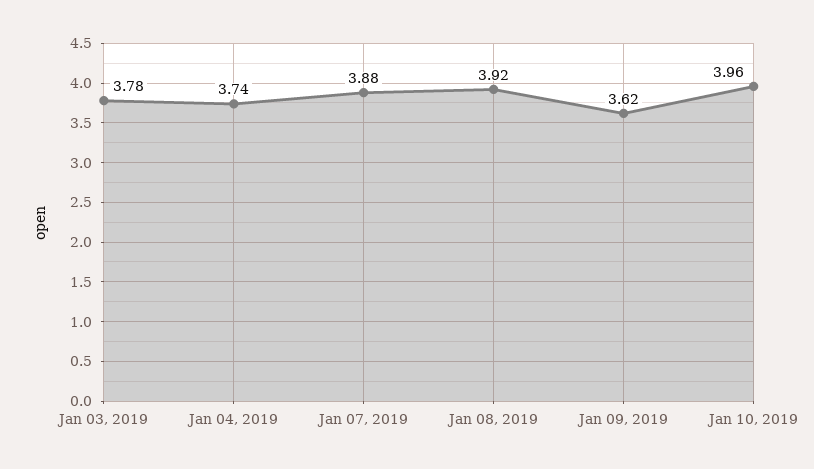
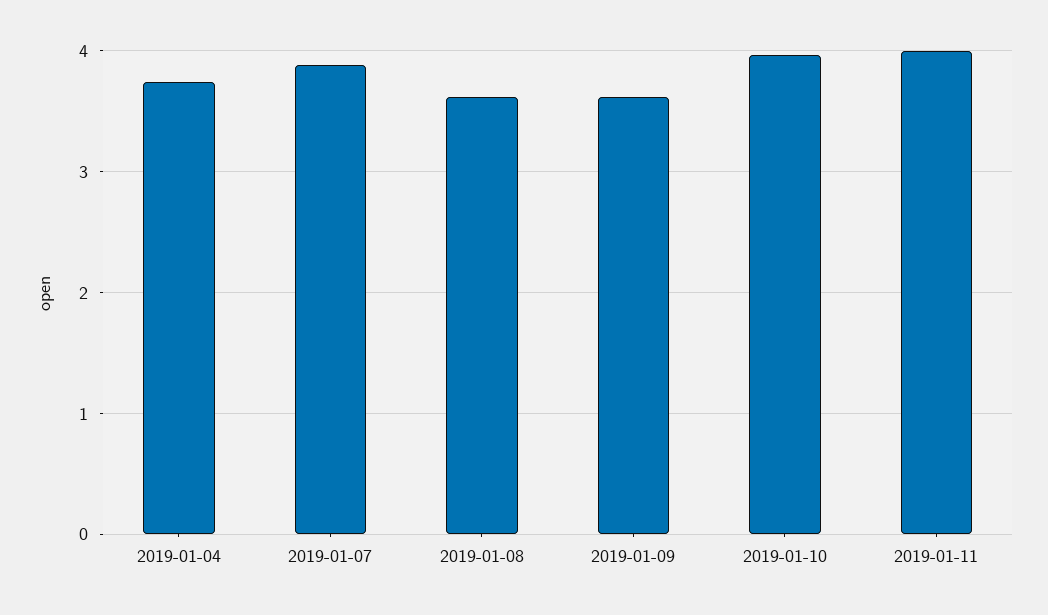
Jan 03, 2019: 3.78 -> none
Jan 08, 2019: 3.92 -> 3.6
2019-01-11: none -> 4

